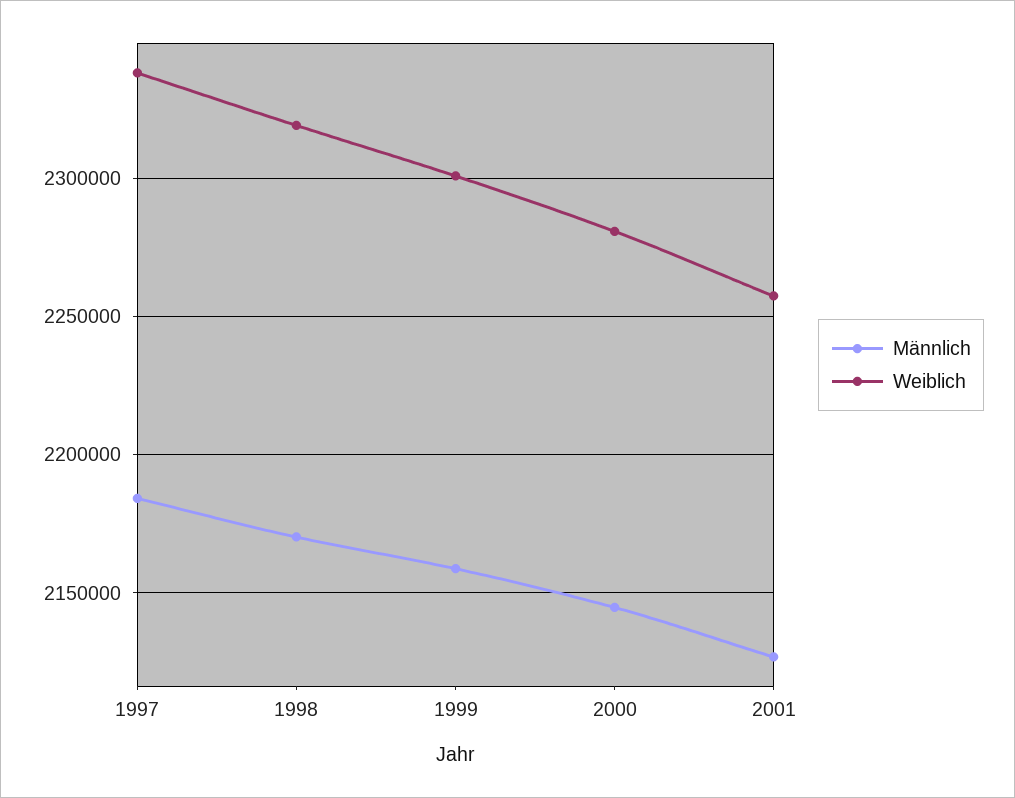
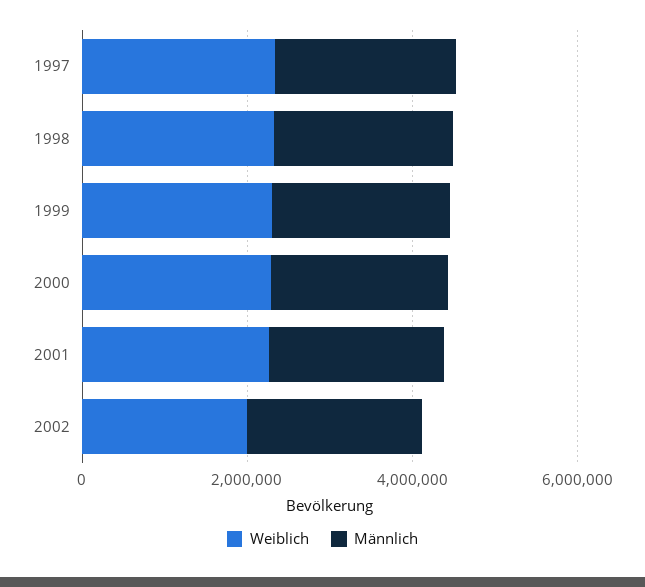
Weiblich, 2002: none -> 2000000
Männlich, 2002: none -> 2000000

